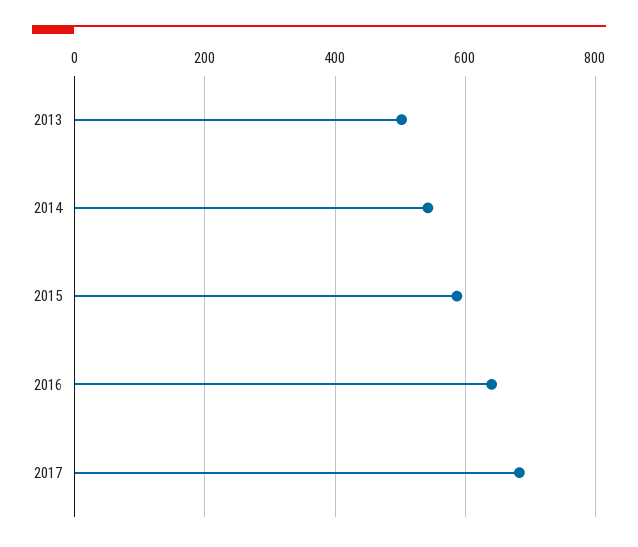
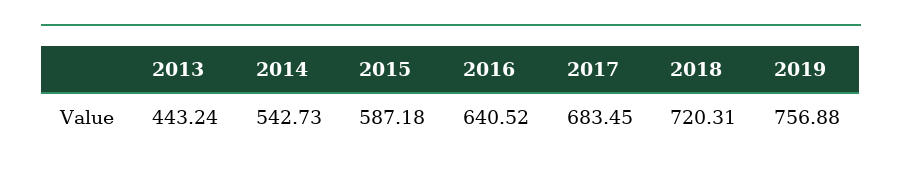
2013: 500 -> 443.24
2018: none -> 720.31
2019: none -> 756.88

